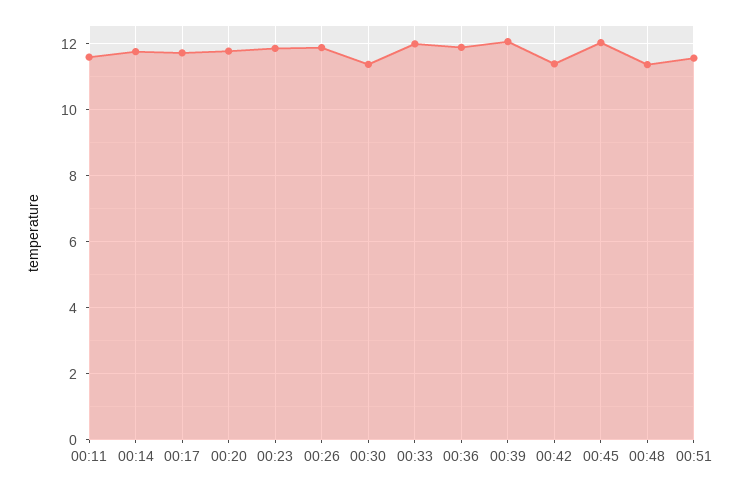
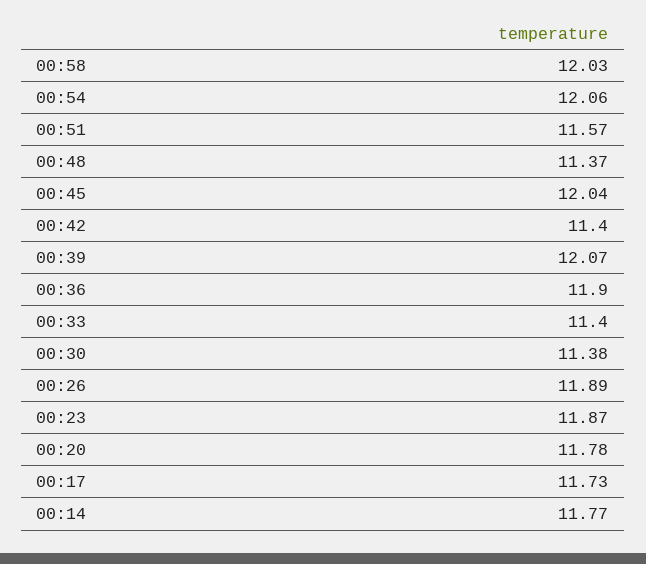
00:11: 11.6 -> none
00:33: 12 -> 11.4
00:58: none -> 12.03
00:54: none -> 12.06

